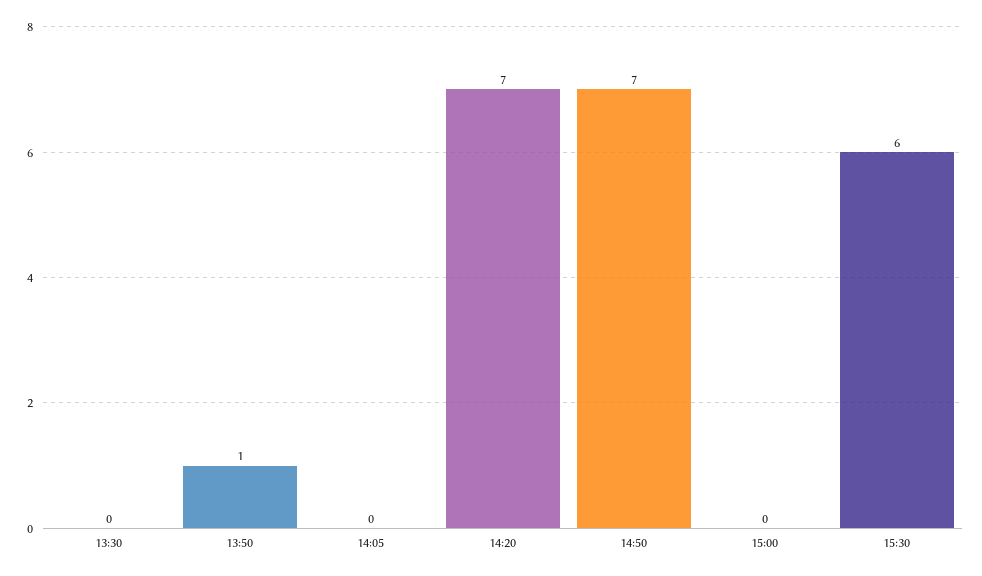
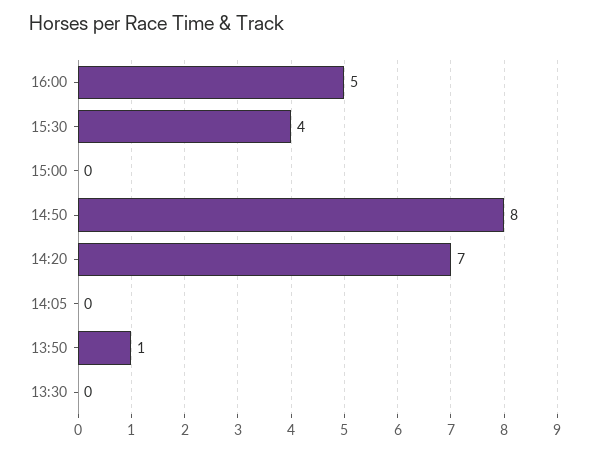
14:50: 7 -> 8
15:30: 6 -> 4
16:00: none -> 5

